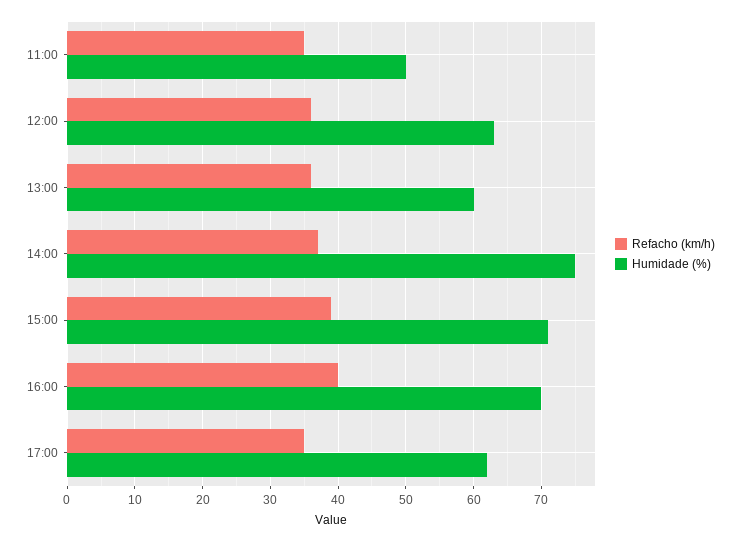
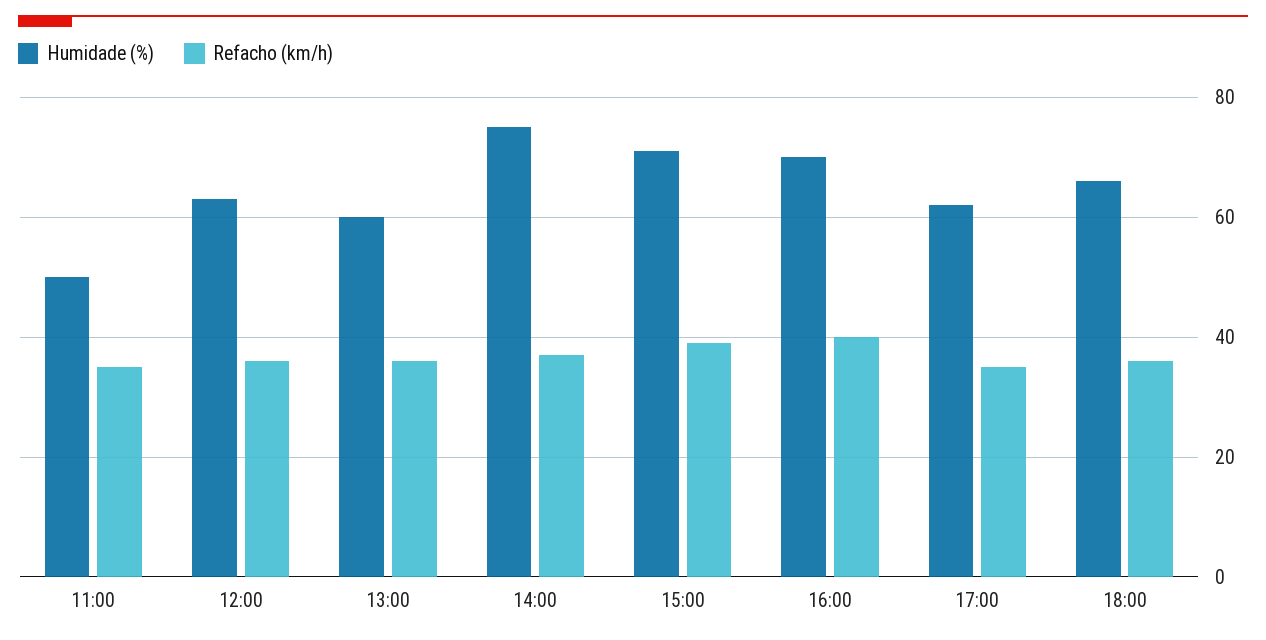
Humidade (%), 18:00: none -> 65
Refacho (km/h), 18:00: none -> 35

